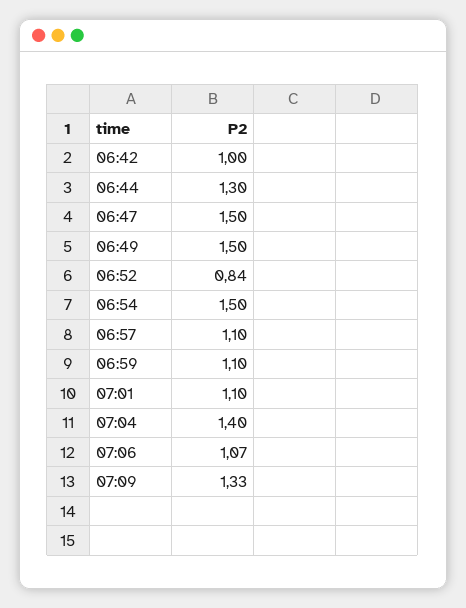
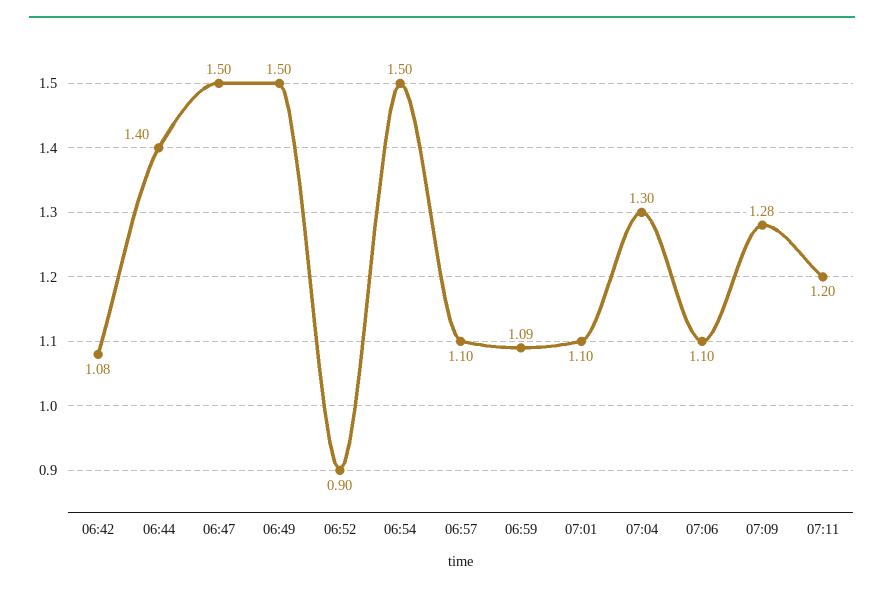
06:42: 1 -> 1.08
06:44: 1.3 -> 1.4
06:52: 0.84 -> 0.9
06:59: 1.1 -> 1.09
07:04: 1.4 -> 1.3
07:06: 1.07 -> 1.1
07:09: 1.33 -> 1.28
07:11: none -> 1.2

